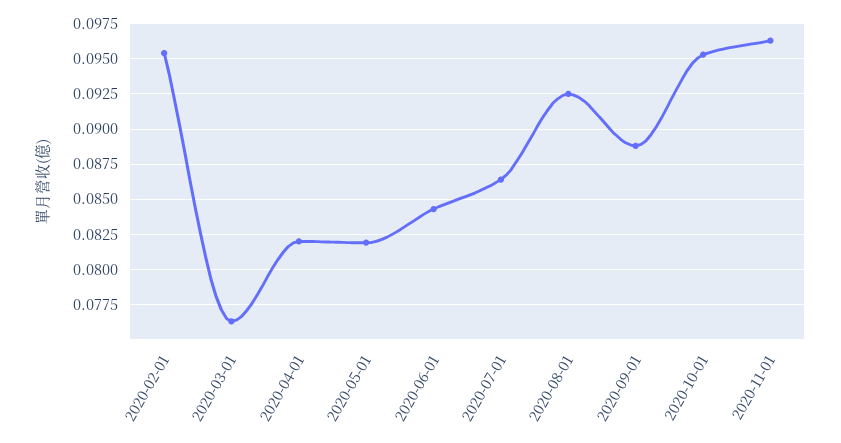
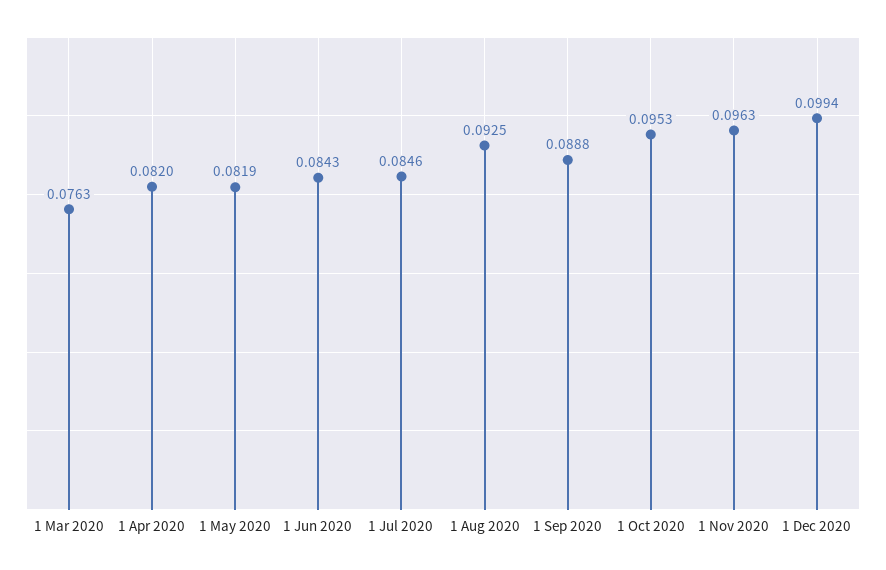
2020-02-01: 0.0955 -> none
2020-07-01: 0.0865 -> 0.0846
1 Dec 2020: none -> 0.0994

